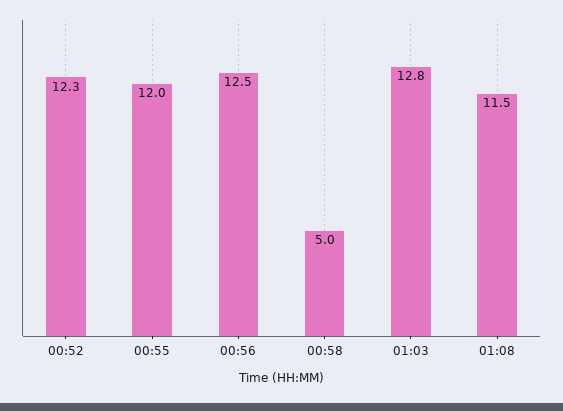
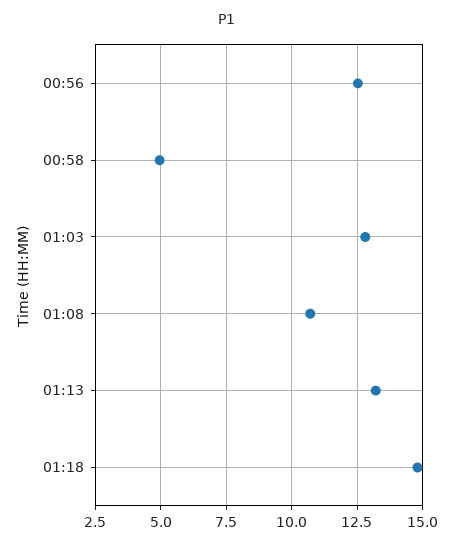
00:52: 12.3 -> none
00:55: 12 -> none
01:08: 11.5 -> 10.75
01:13: none -> 13.25
01:18: none -> 14.75

